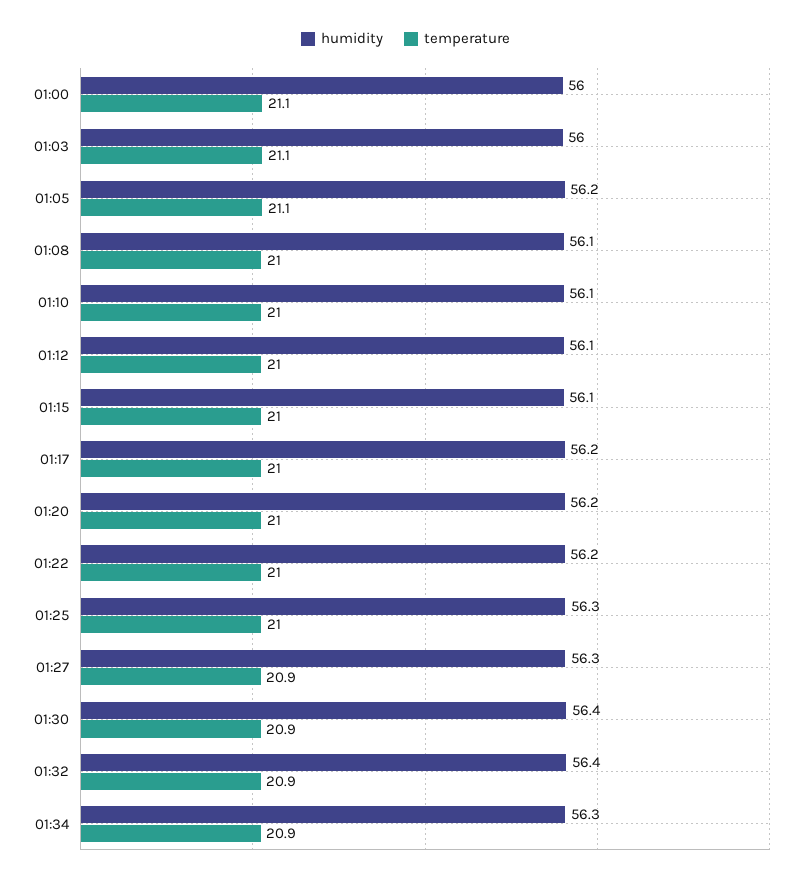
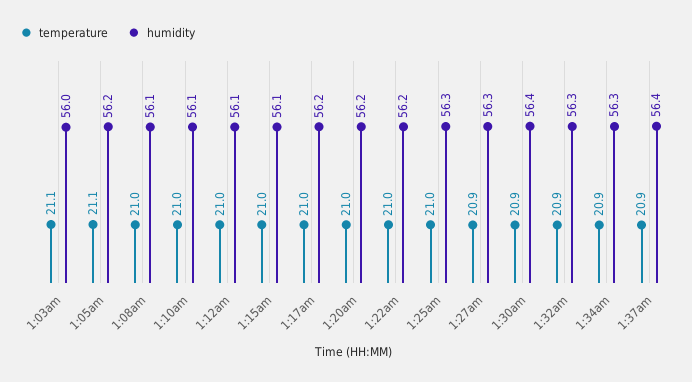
humidity, 01:00: 56 -> none
temperature, 01:00: 21.1 -> none
humidity, 01:32: 56.4 -> 56.3
temperature, 1:37am: none -> 20.9
humidity, 1:37am: none -> 56.4

